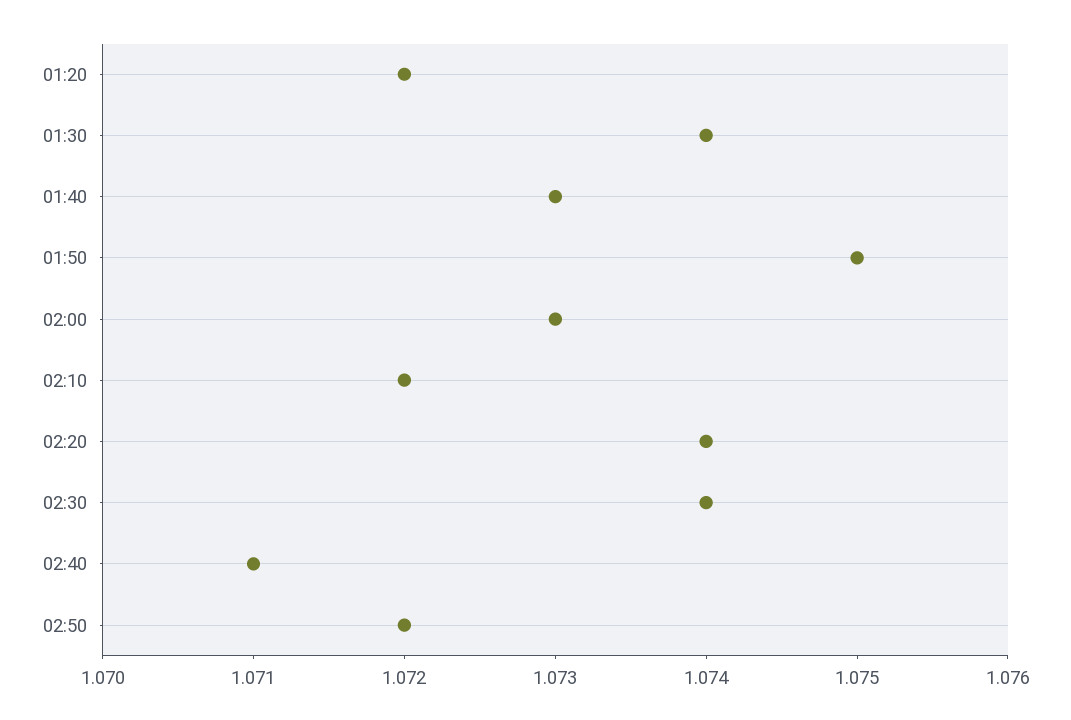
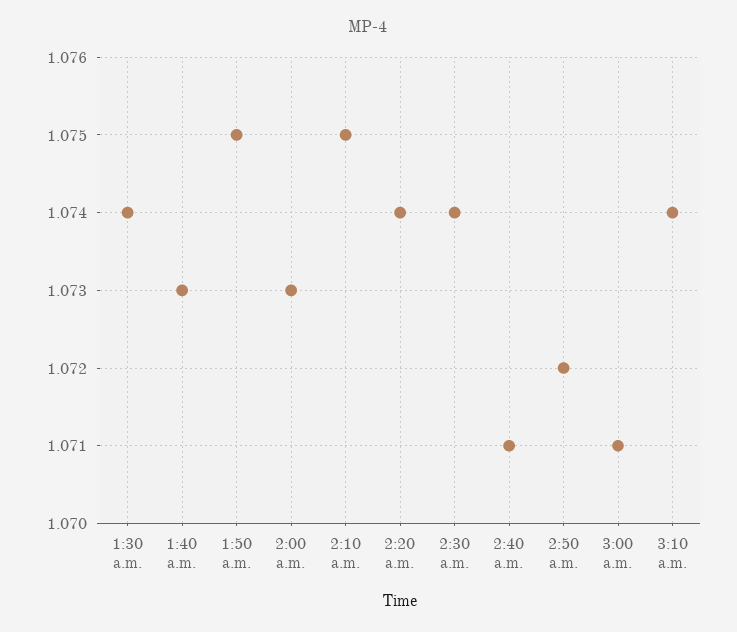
01:20: 1.072 -> none
02:10: 1.072 -> 1.075
3:00 a.m.: none -> 1.071
3:10 a.m.: none -> 1.074

